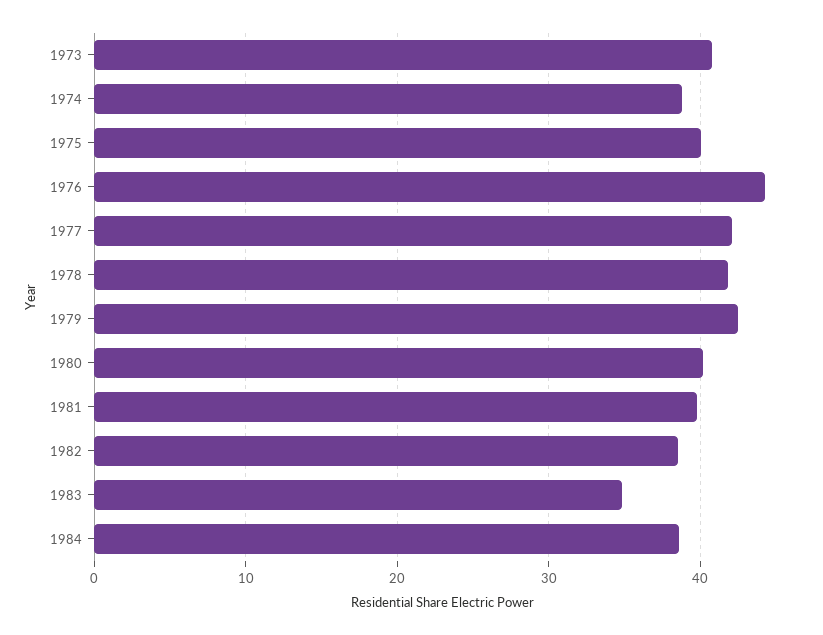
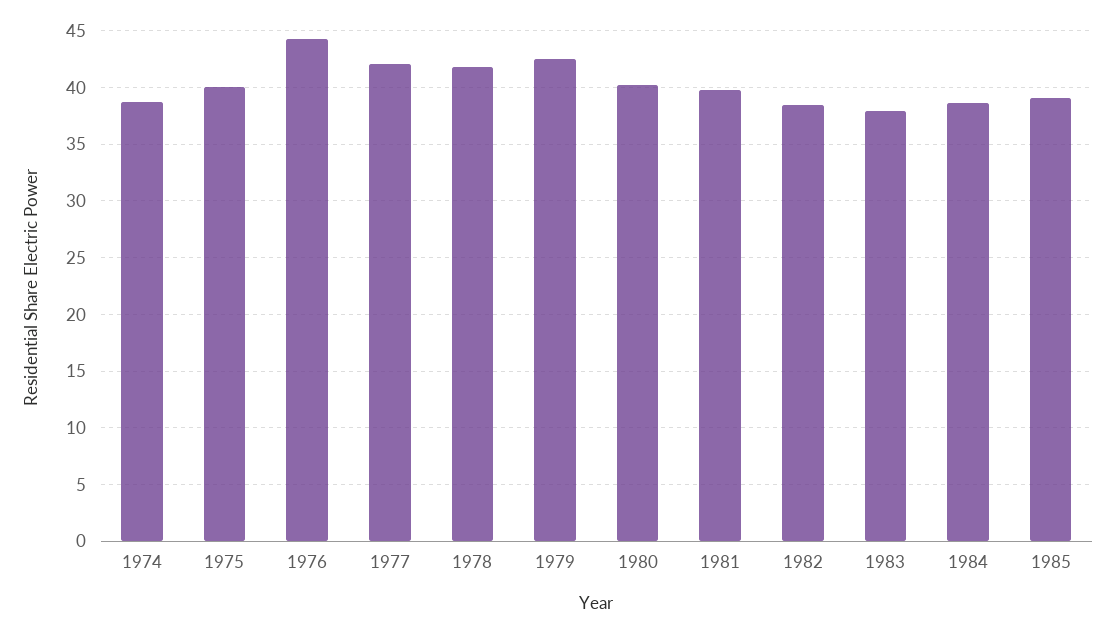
1973: 41 -> none
1983: 35 -> 38
1985: none -> 39

